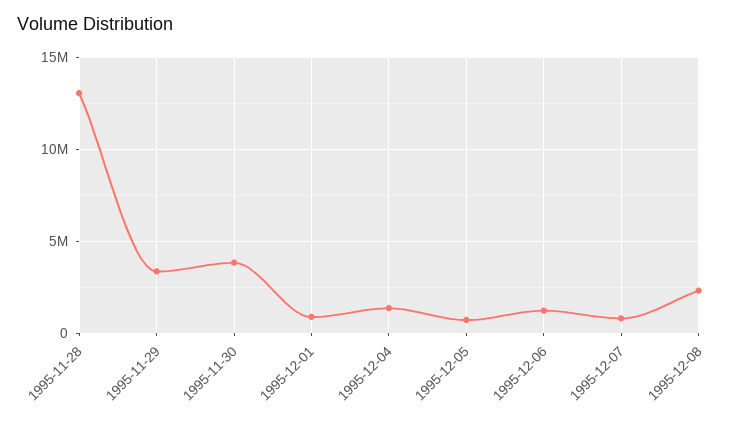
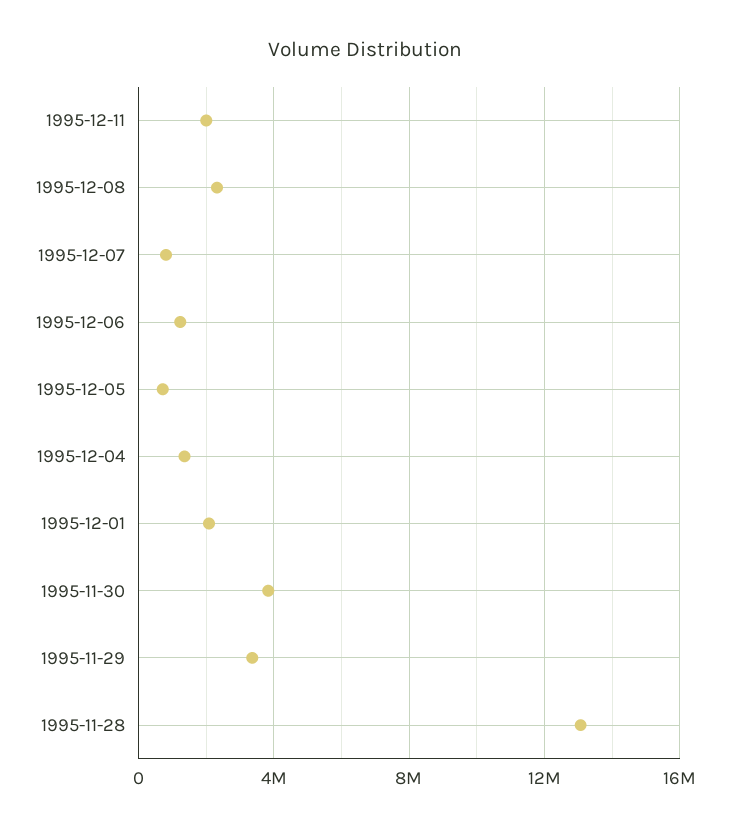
1995-12-01: 1000000 -> 2000000
1995-12-11: none -> 2000000

